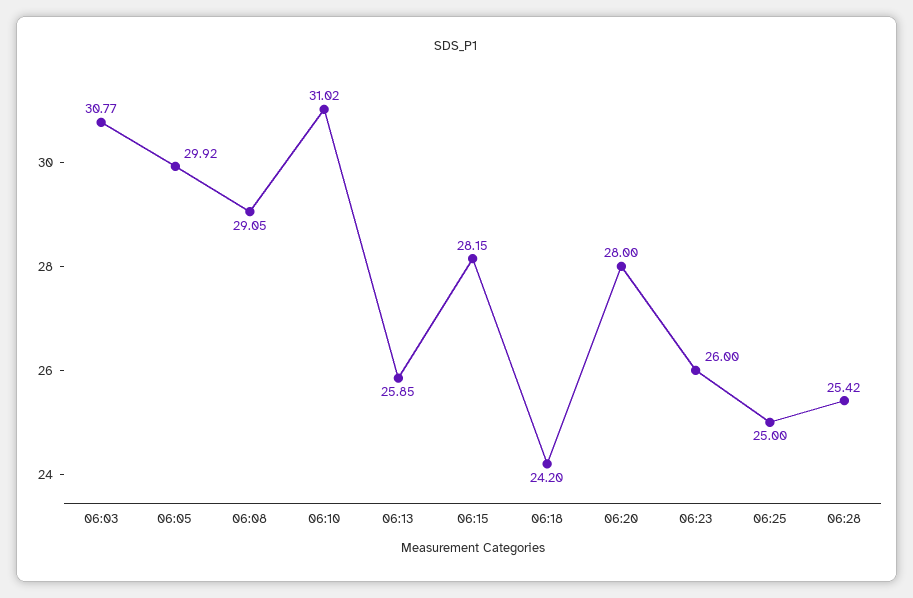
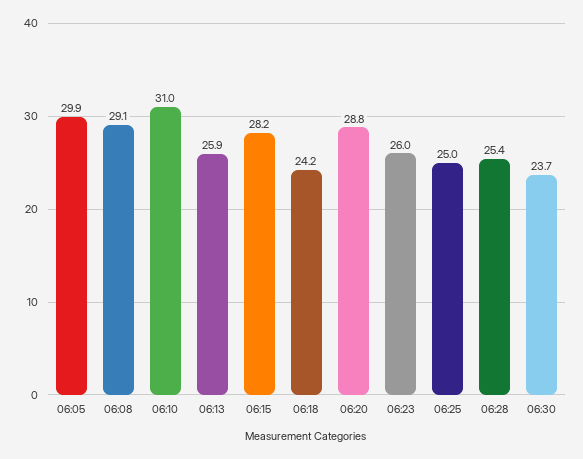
06:03: 30.77 -> none
06:20: 28 -> 28.8
06:30: none -> 23.7

